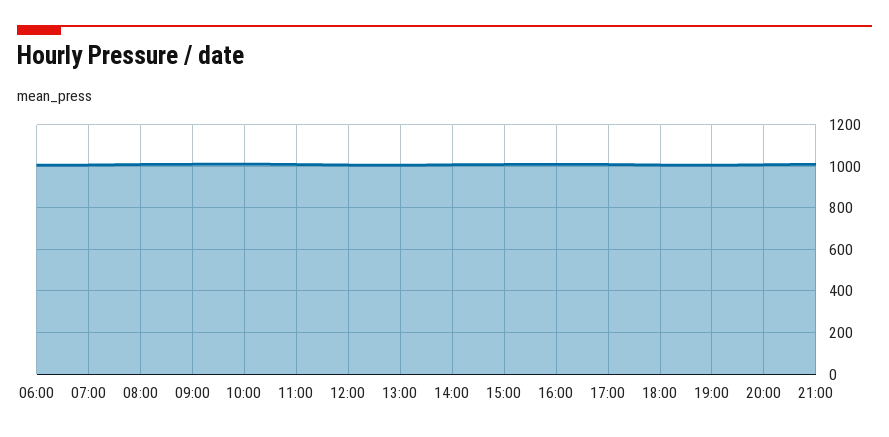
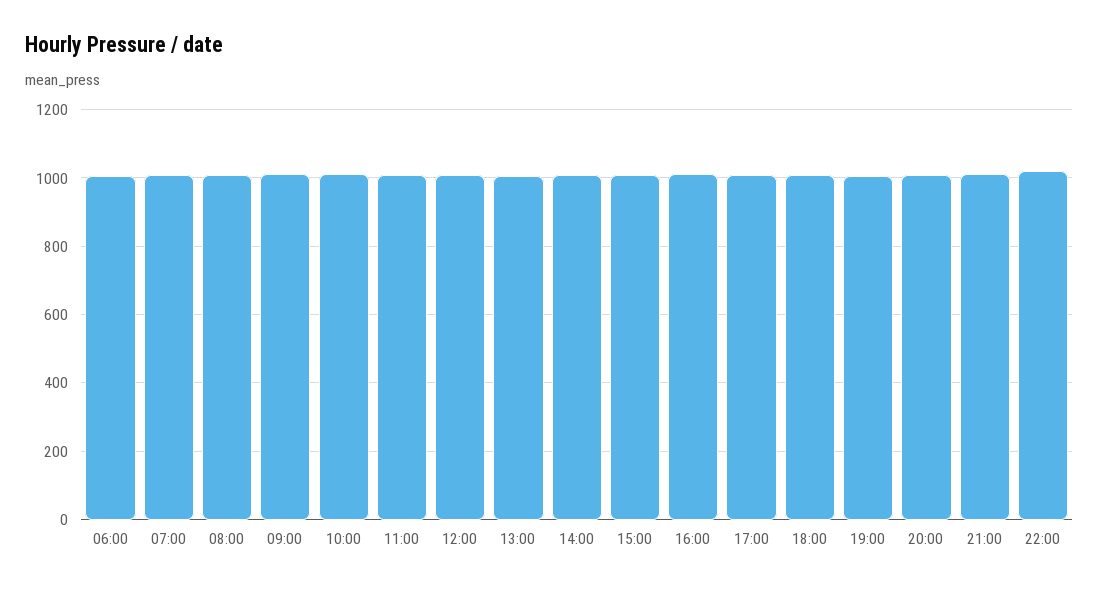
22:00: none -> 1020

